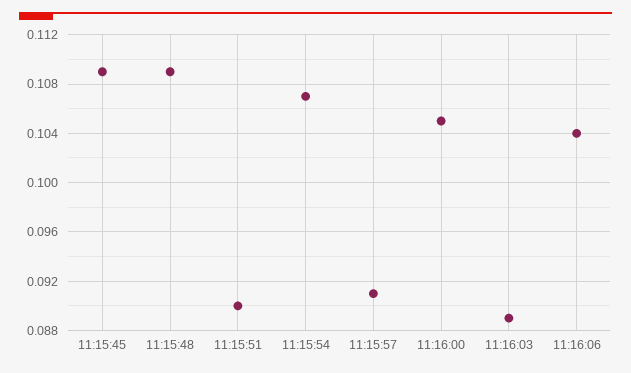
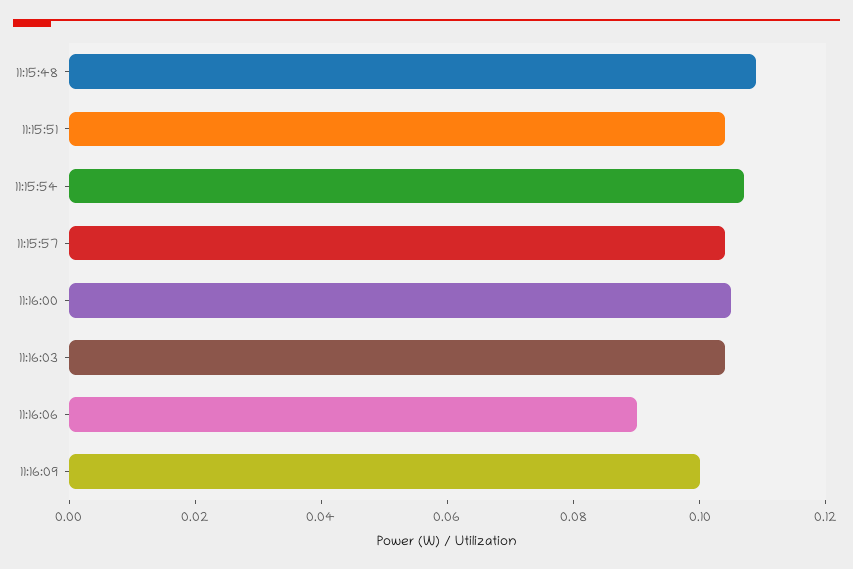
11:15:45: 0.109 -> none
11:15:51: 0.09 -> 0.105
11:15:57: 0.091 -> 0.105
11:16:03: 0.089 -> 0.105
11:16:06: 0.104 -> 0.09
11:16:09: none -> 0.1

